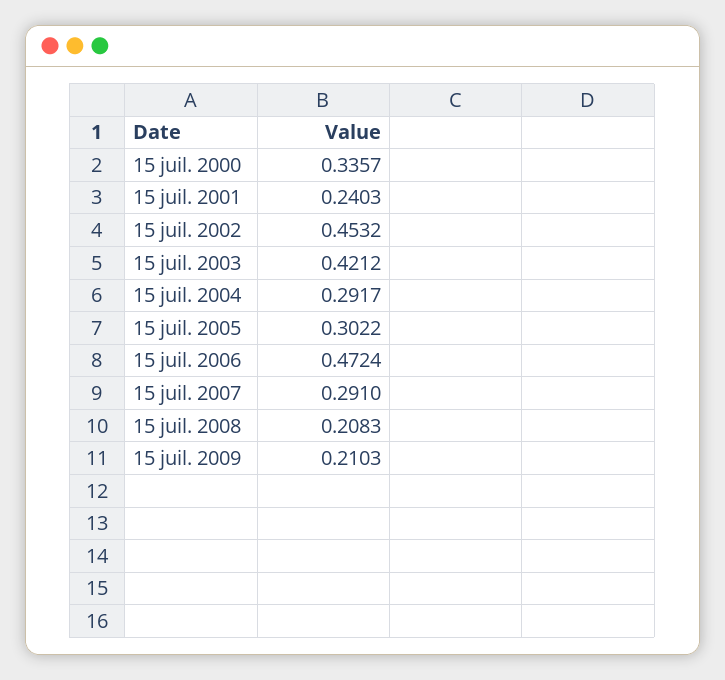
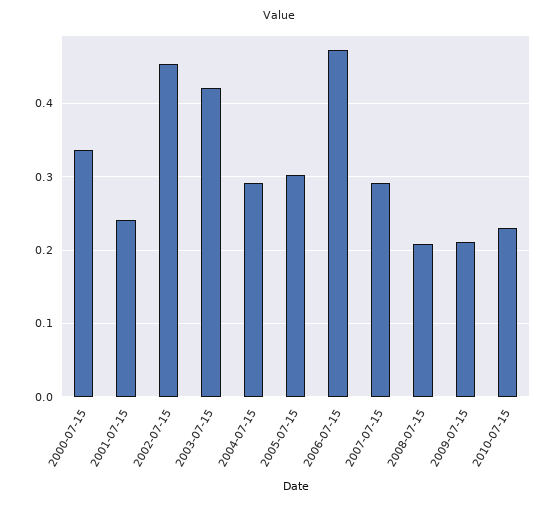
2010-07-15: none -> 0.23

